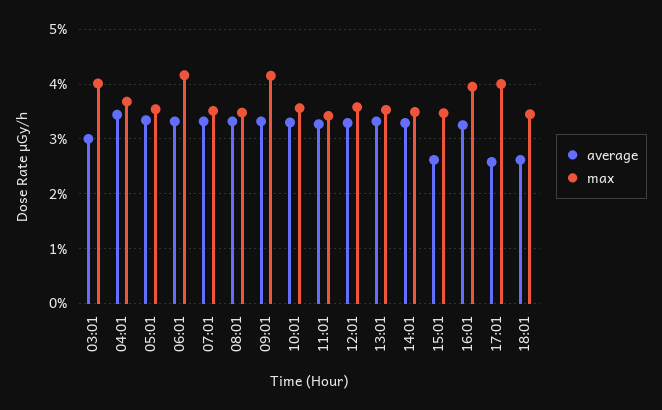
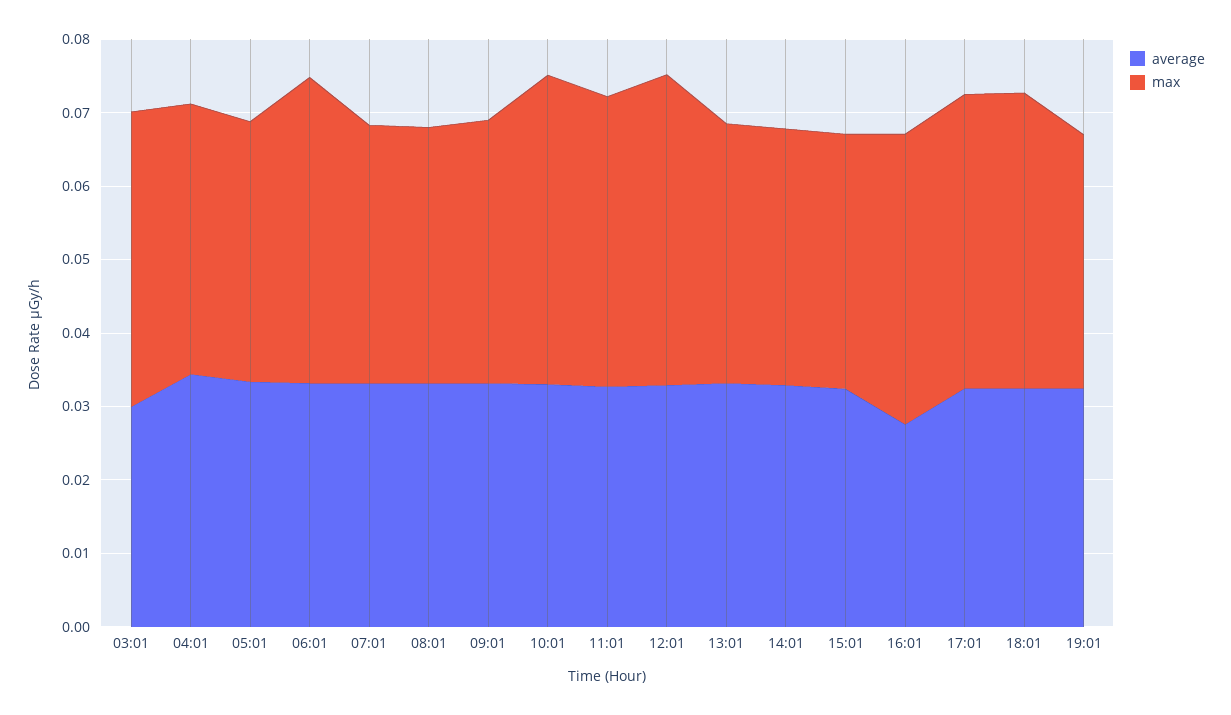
max, 09:01: 0.042 -> 0.036
max, 10:01: 0.036 -> 0.042
max, 11:01: 0.034 -> 0.04
max, 12:01: 0.036 -> 0.042
average, 15:01: 0.026 -> 0.032
average, 16:01: 0.032 -> 0.028
average, 17:01: 0.026 -> 0.032
average, 18:01: 0.026 -> 0.032
max, 18:01: 0.034 -> 0.04
average, 19:01: none -> 0.032
max, 19:01: none -> 0.034

